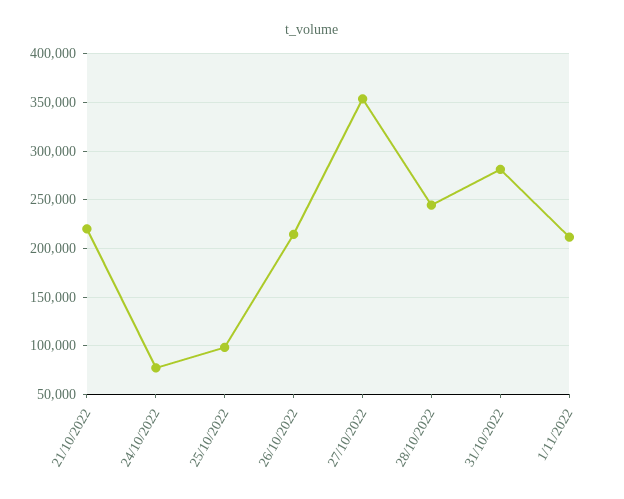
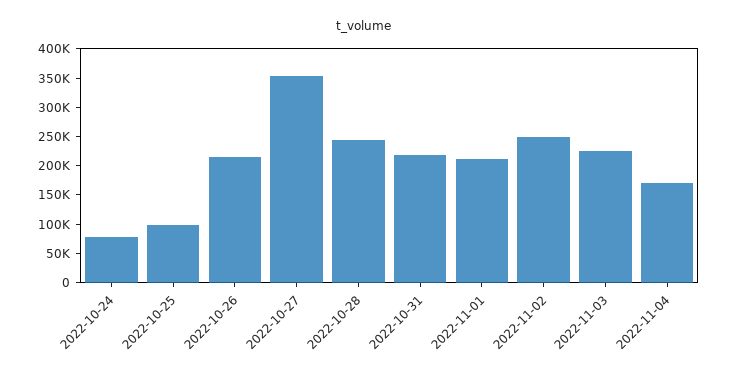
21/10/2022: 220000 -> none
31/10/2022: 280000 -> 225000
2022-11-02: none -> 250000
2022-11-03: none -> 225000
2022-11-04: none -> 175000

